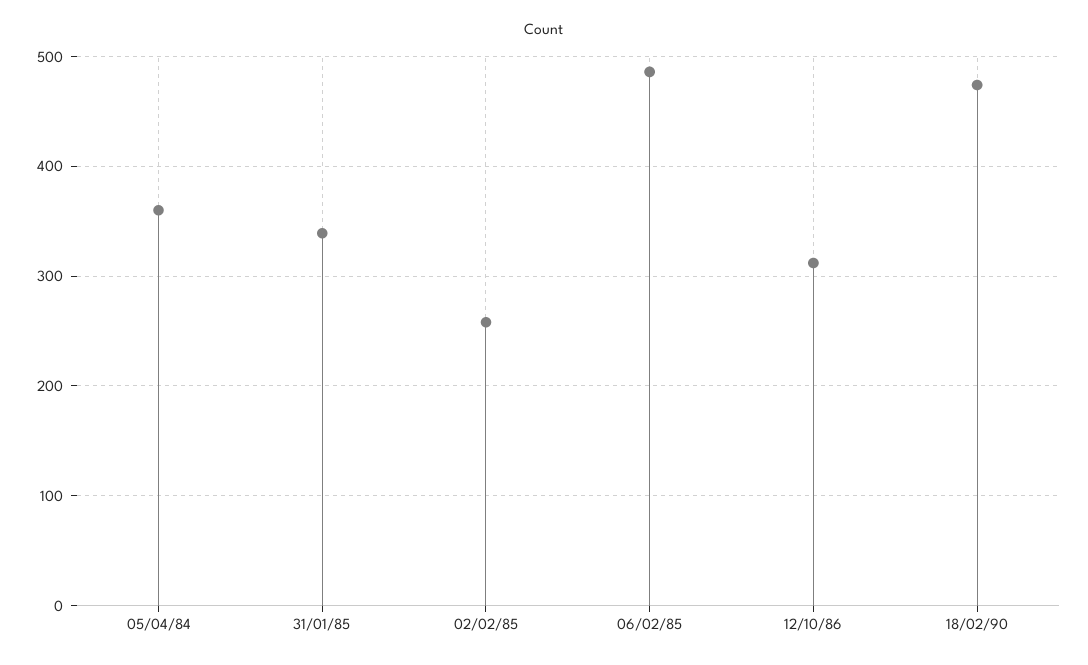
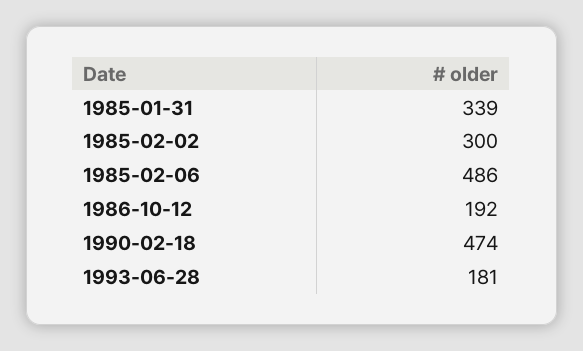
05/04/84: 360 -> none
02/02/85: 260 -> 300
12/10/86: 310 -> 192
1993-06-28: none -> 181

